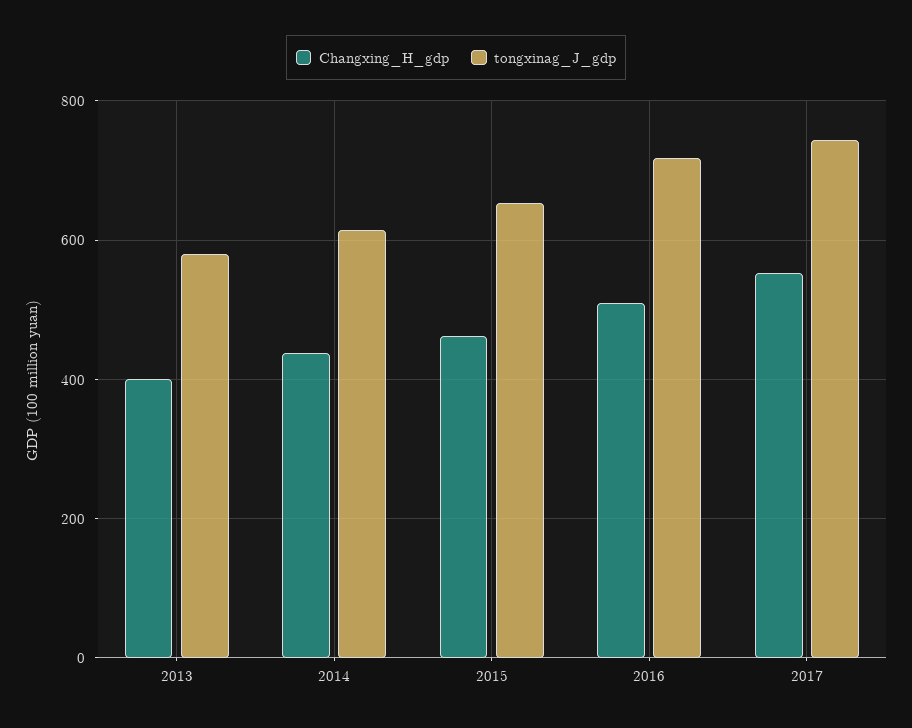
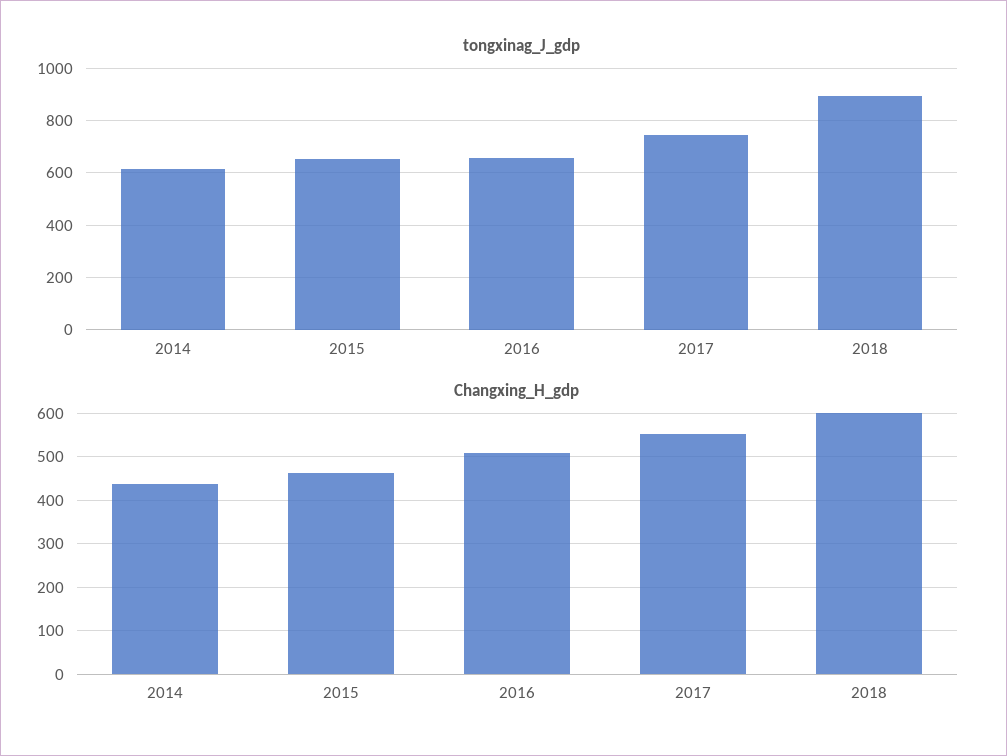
Changxing_H_gdp, 2013: 400 -> none
tongxinag_J_gdp, 2013: 580 -> none
tongxinag_J_gdp, 2016: 720 -> 650
tongxinag_J_gdp, 2018: none -> 900
Changxing_H_gdp, 2018: none -> 600

